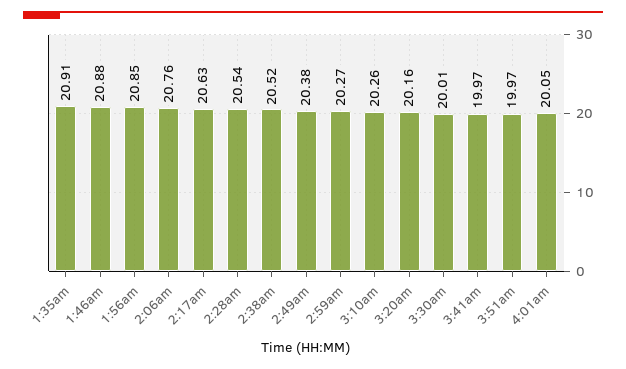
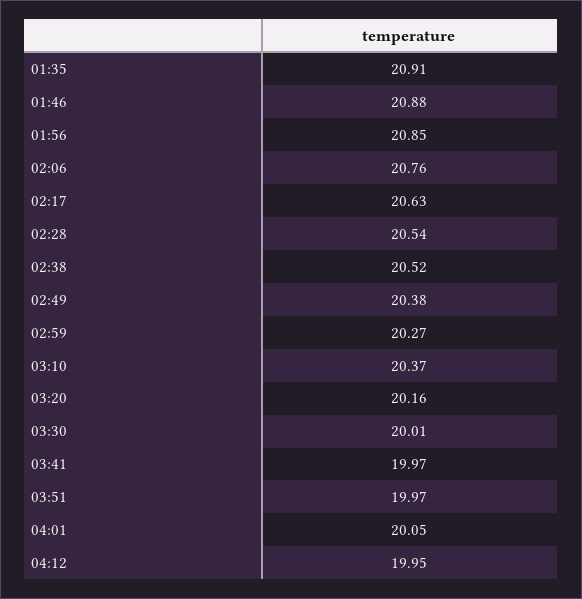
3:10am: 20.26 -> 20.37
04:12: none -> 19.95

